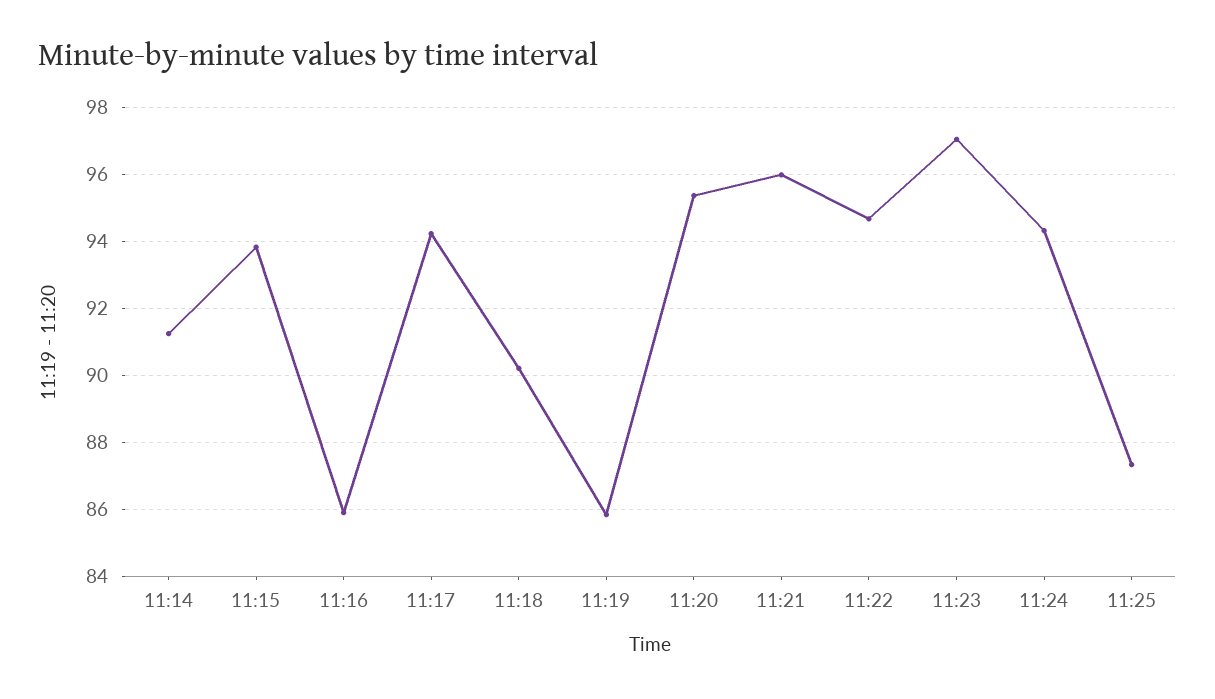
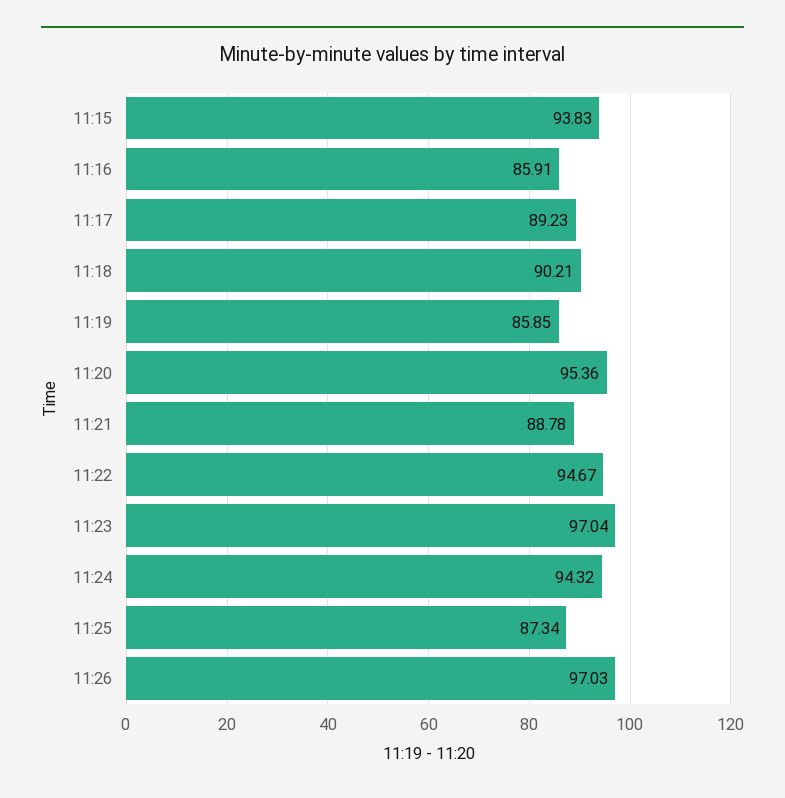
11:14: 91.2 -> none
11:17: 94.2 -> 89.23
11:21: 96 -> 88.78
11:26: none -> 97.03

